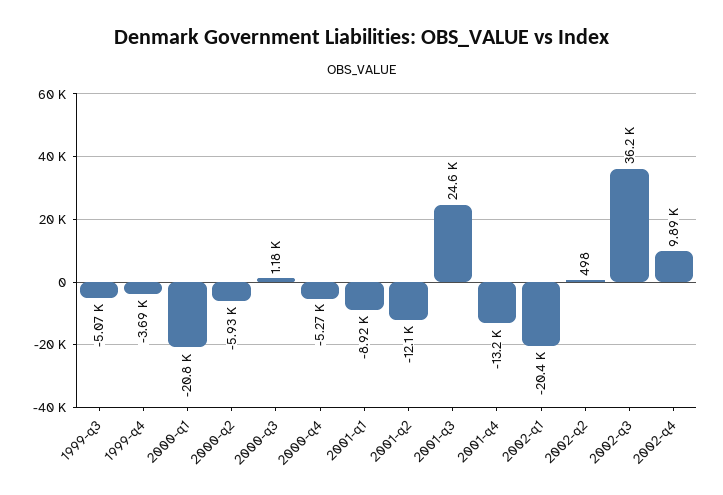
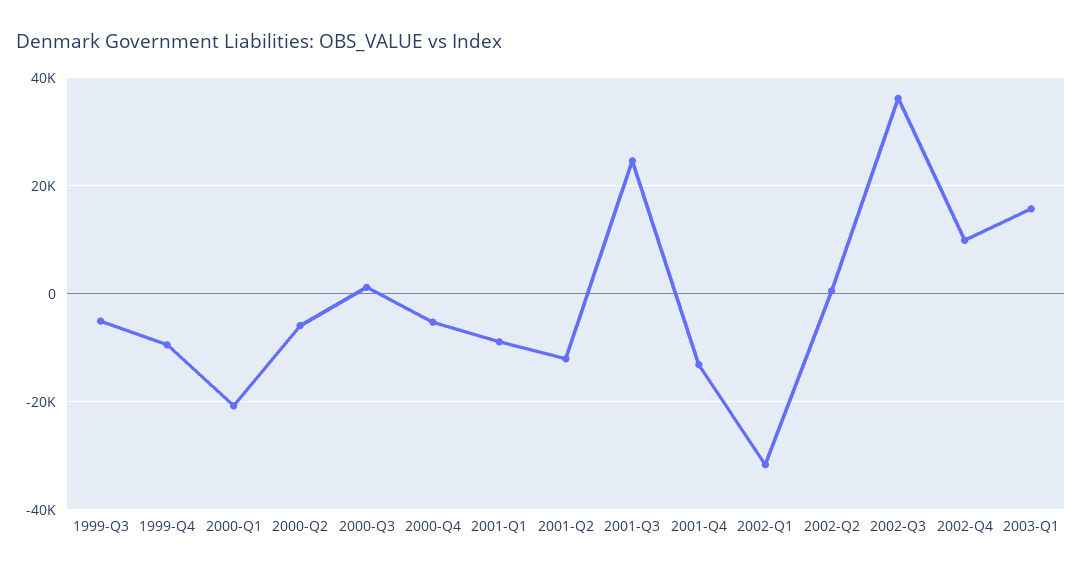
1999-q4: -3690 -> -10000
2002-q1: -20400 -> -32000
2003-Q1: none -> 16000

